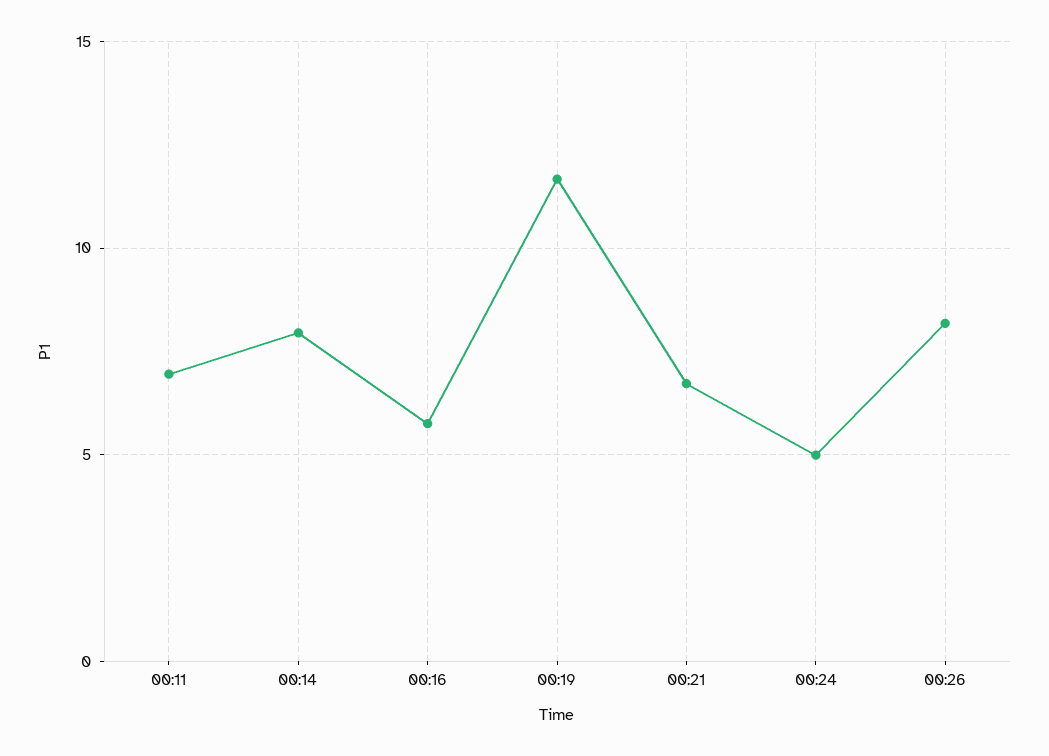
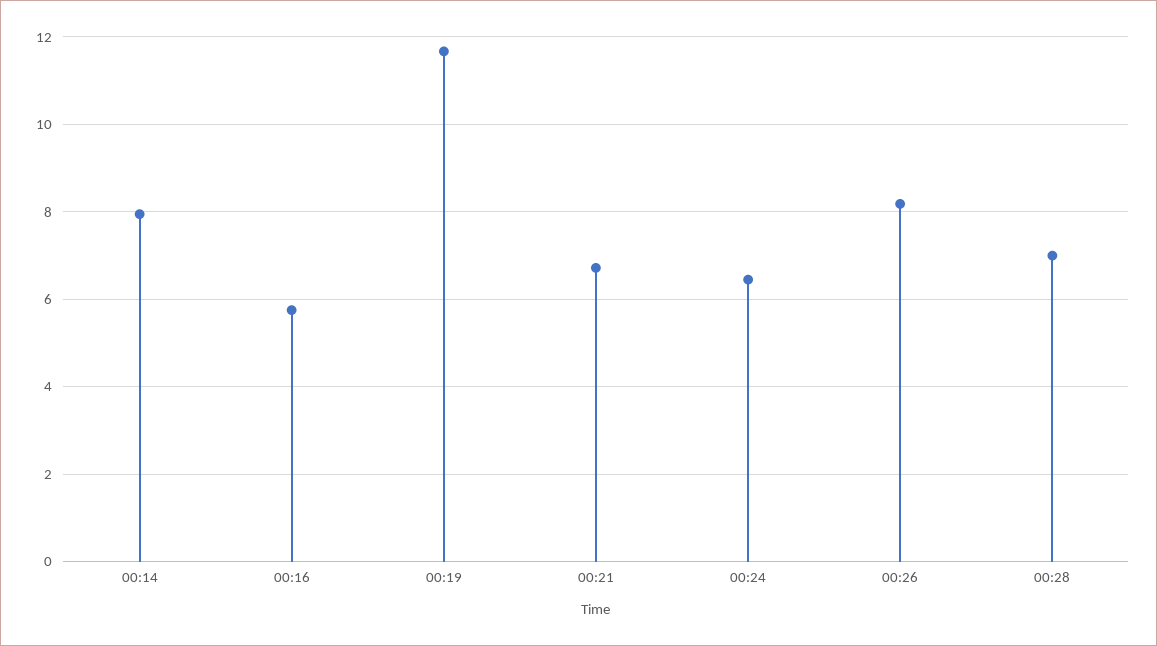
00:11: 7 -> none
00:24: 5 -> 6.4
00:28: none -> 7

